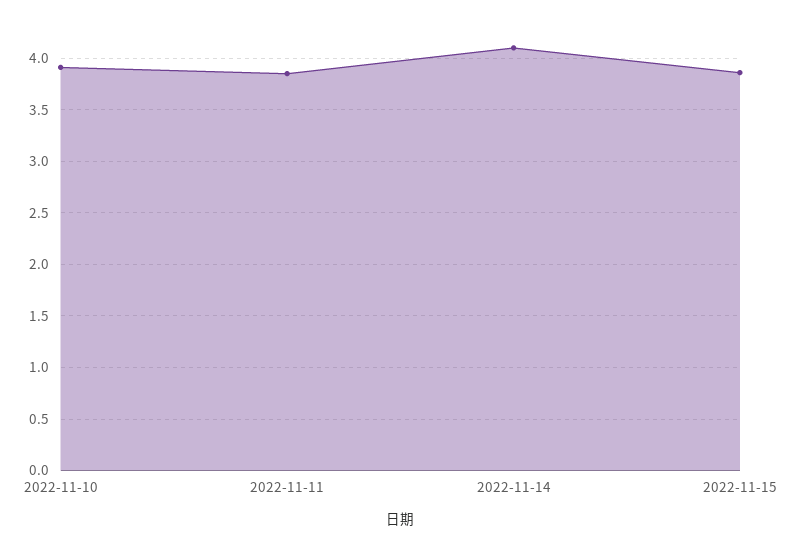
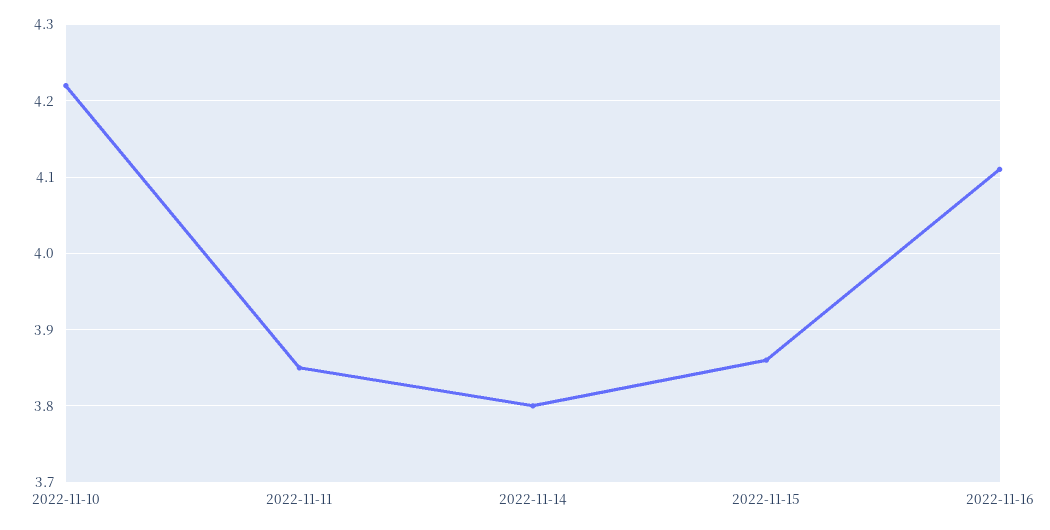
2022-11-10: 3.9 -> 4.22
2022-11-14: 4.1 -> 3.8
2022-11-16: none -> 4.11

